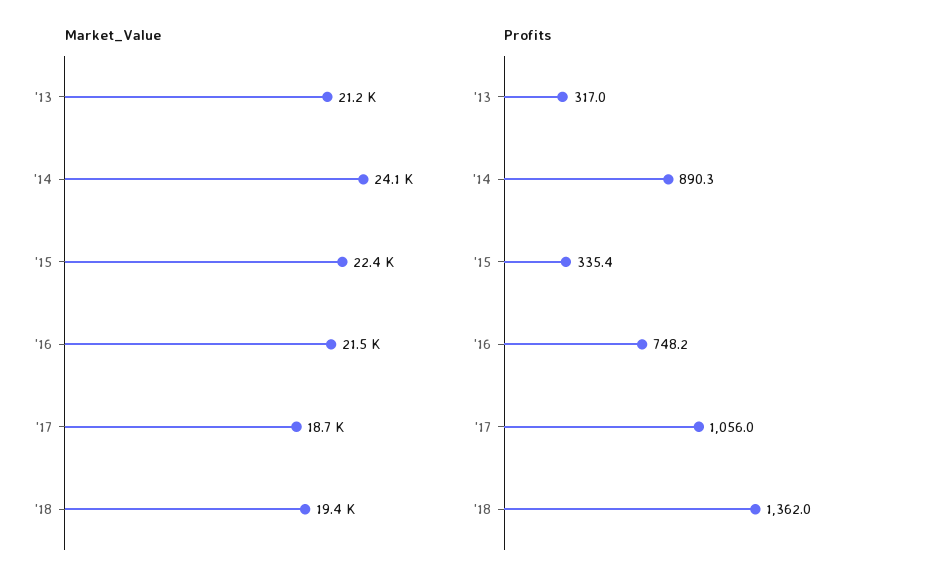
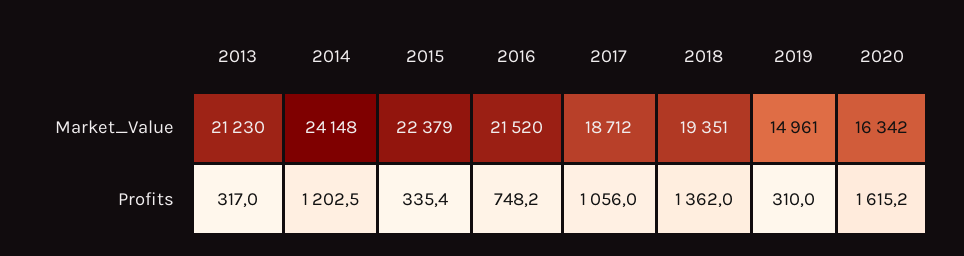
Profits, '14: 890.3 -> 1202.5
Market_Value, 2019: none -> 14961
Market_Value, 2020: none -> 16342
Profits, 2019: none -> 310
Profits, 2020: none -> 1615.2

